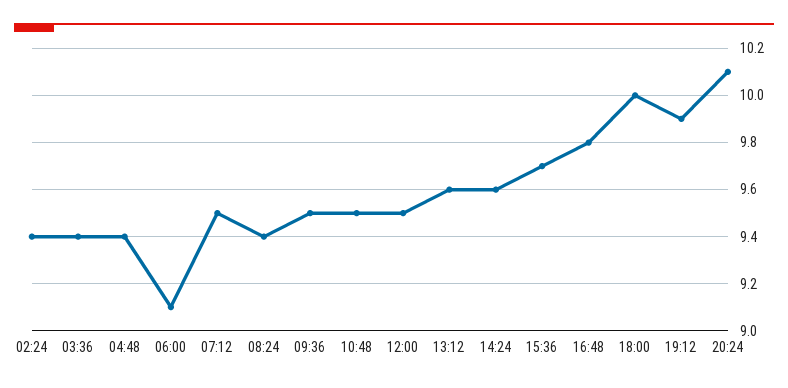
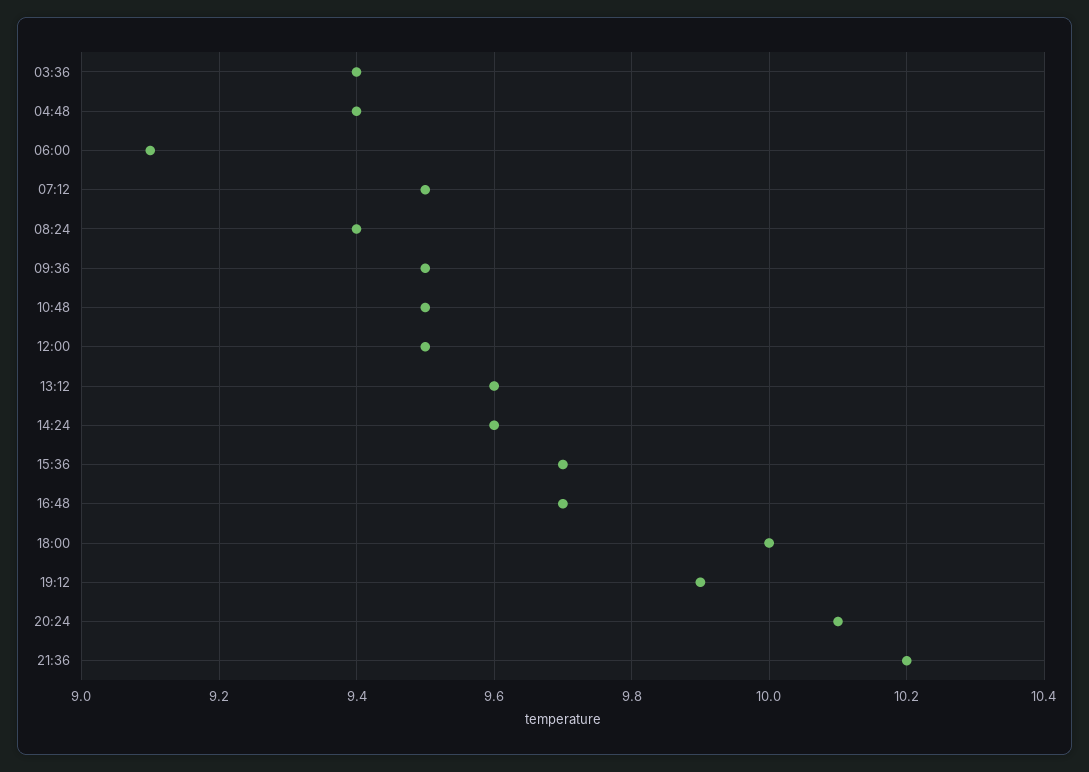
02:24: 9.4 -> none
16:48: 9.8 -> 9.7
21:36: none -> 10.2

